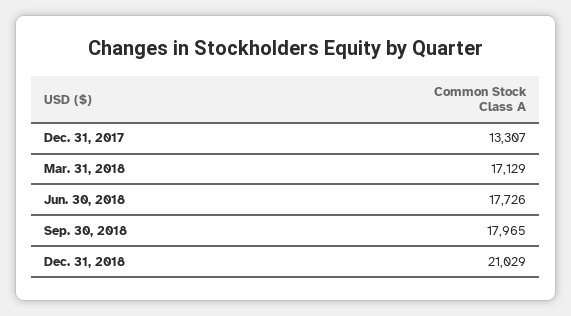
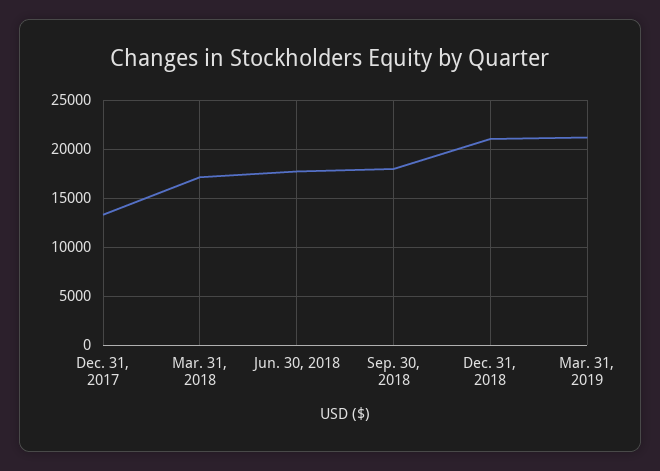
Mar. 31, 2019: none -> 21000

